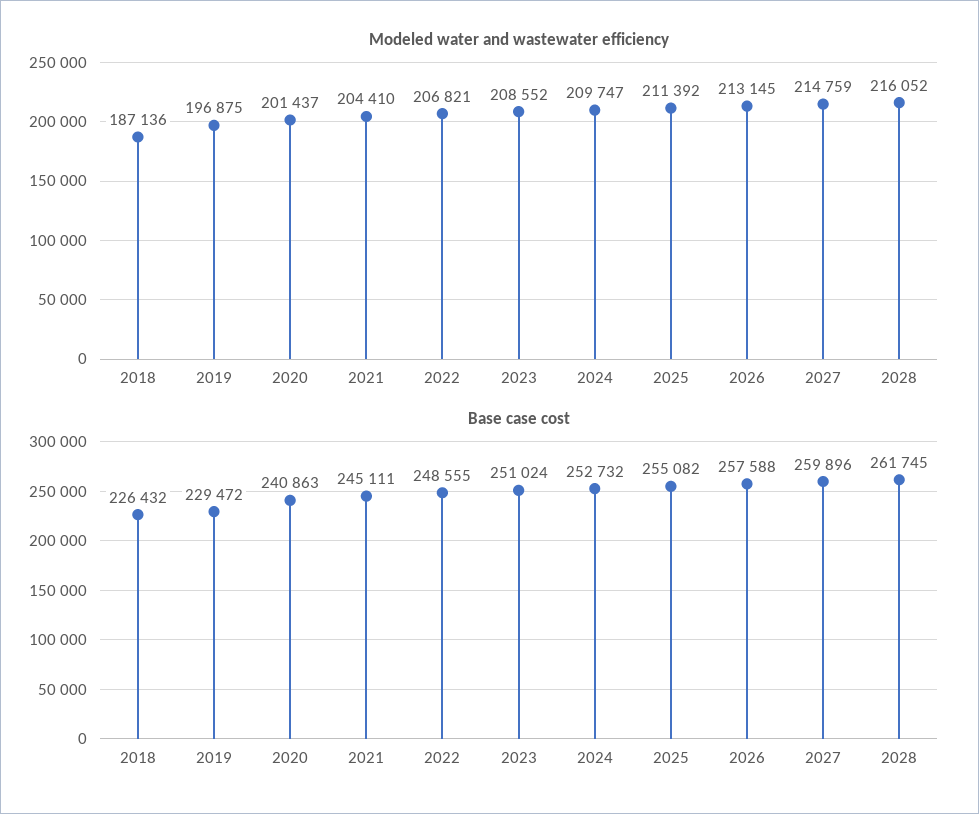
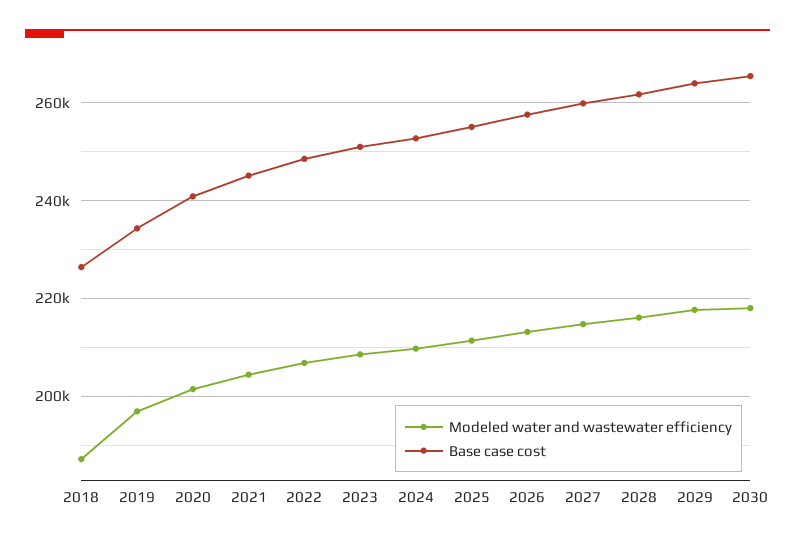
Base case cost, 2019: 229472 -> 234000
Modeled water and wastewater efficiency, 2029: none -> 218000
Base case cost, 2029: none -> 264000
Modeled water and wastewater efficiency, 2030: none -> 218000
Base case cost, 2030: none -> 266000

